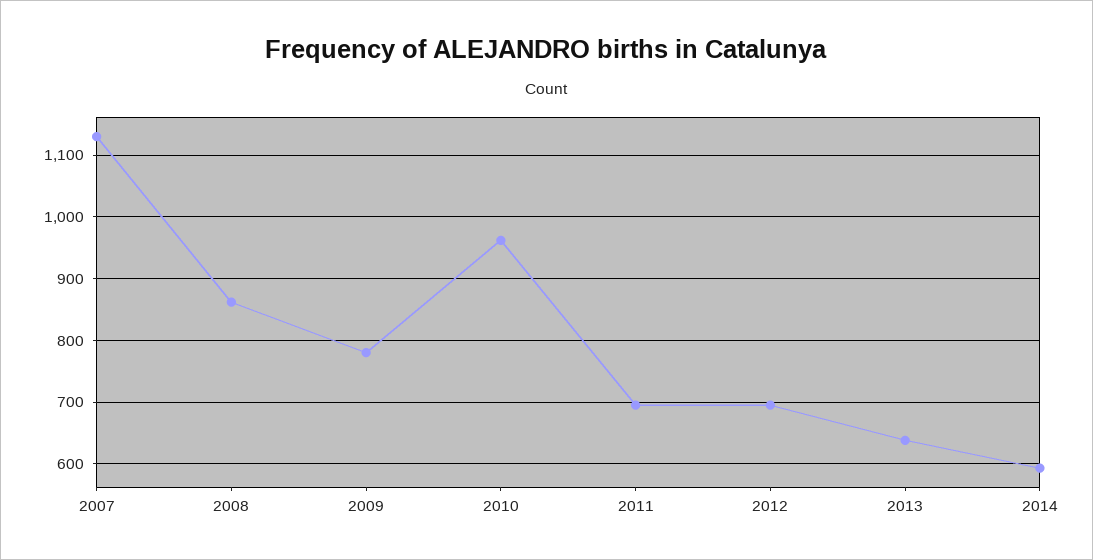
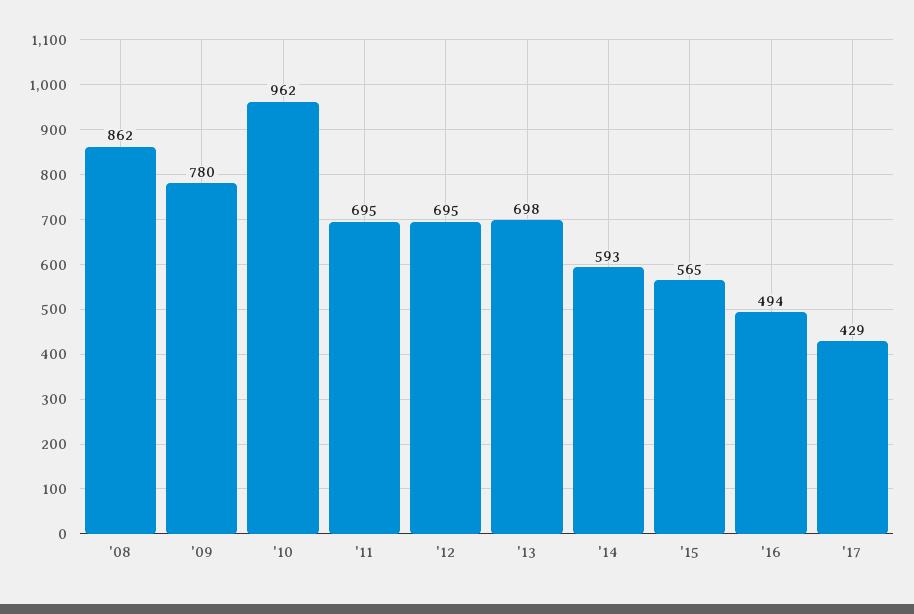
2007: 1130 -> none
2013: 640 -> 698
'15: none -> 565
'16: none -> 494
'17: none -> 429

